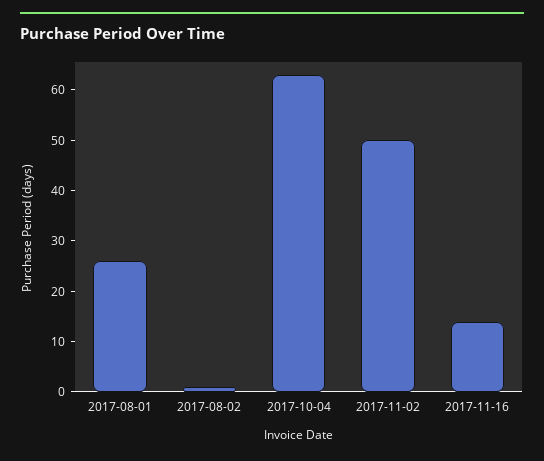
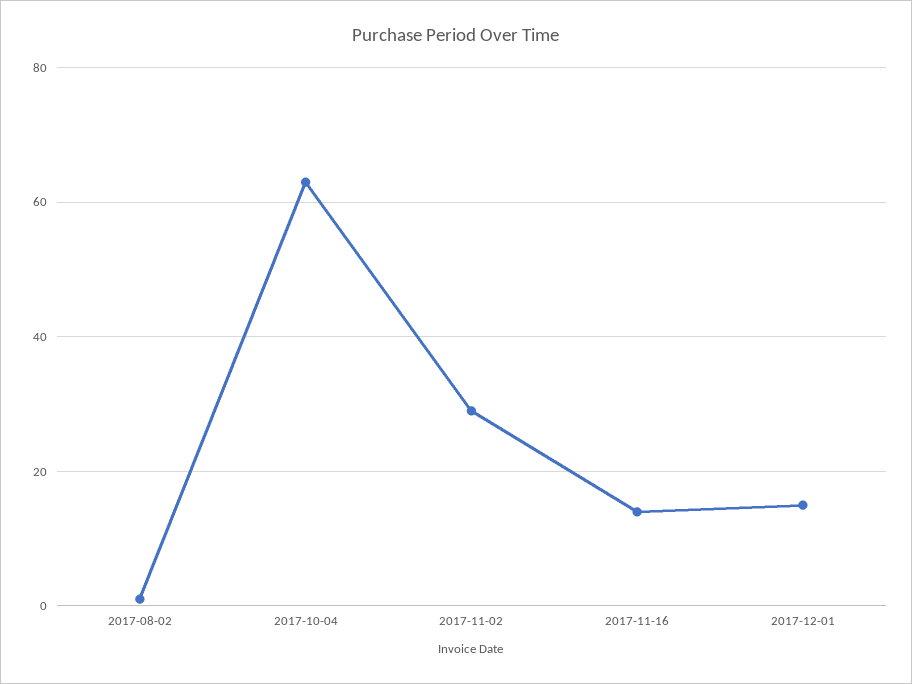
2017-08-01: 25 -> none
2017-11-02: 50 -> 30
2017-12-01: none -> 15

